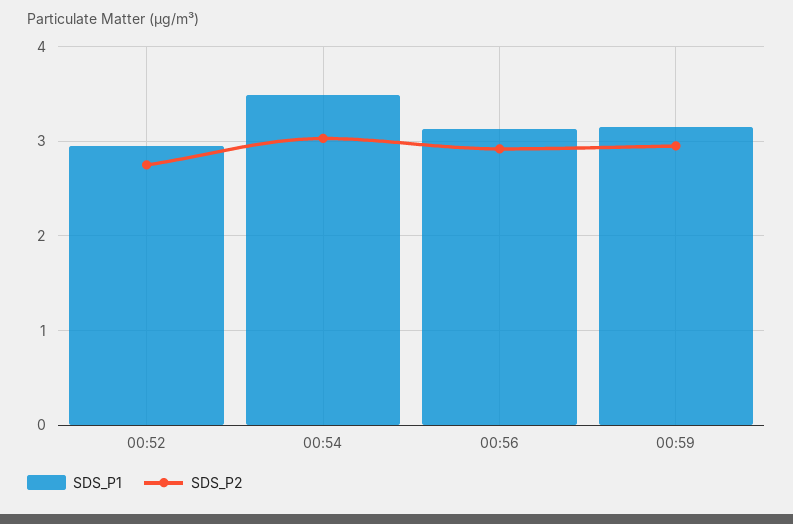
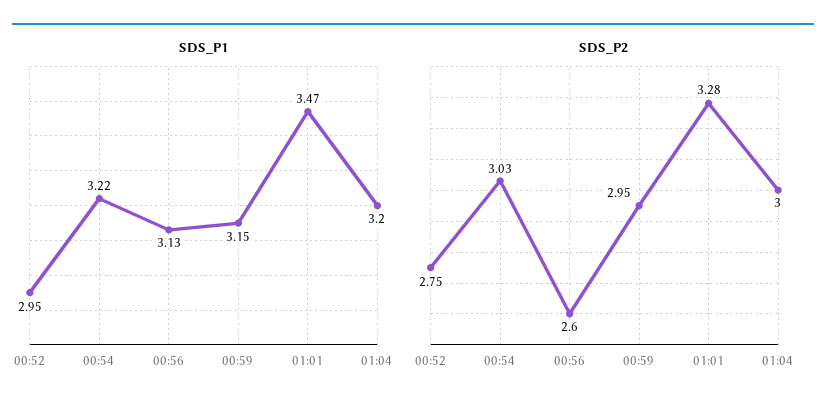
SDS_P1, 00:54: 3.5 -> 3.22
SDS_P2, 00:56: 2.9 -> 2.6
SDS_P1, 01:01: none -> 3.47
SDS_P1, 01:04: none -> 3.2
SDS_P2, 01:01: none -> 3.28
SDS_P2, 01:04: none -> 3

